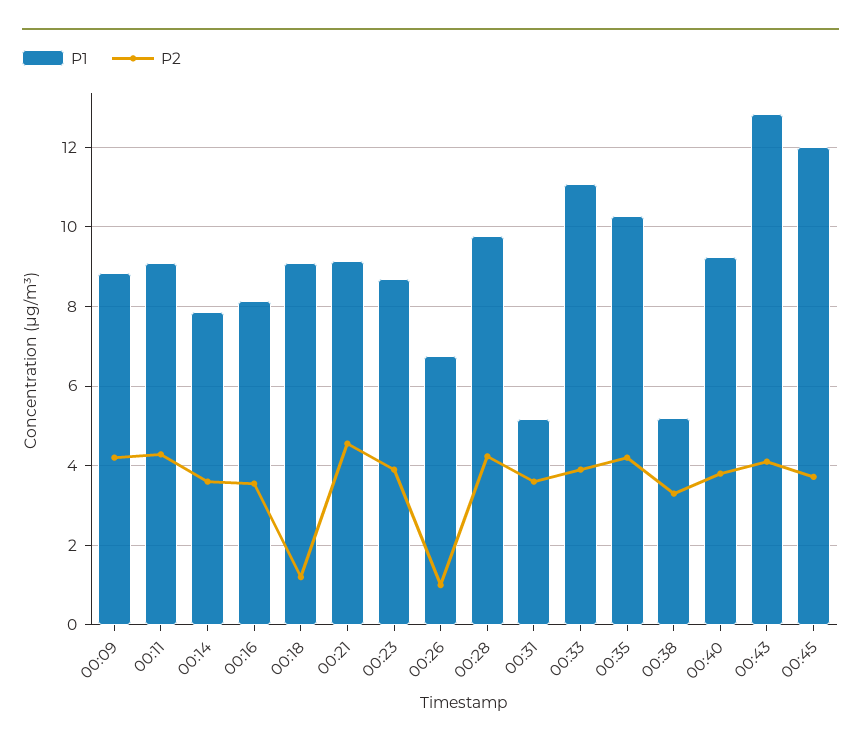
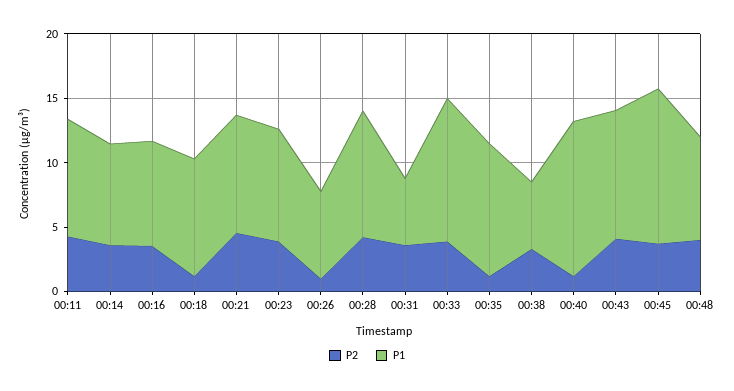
P1, 00:09: 8.8 -> none
P2, 00:09: 4.2 -> none
P2, 00:35: 4.2 -> 1
P1, 00:40: 9.2 -> 12
P2, 00:40: 3.8 -> 1
P1, 00:43: 12.8 -> 10
P2, 00:48: none -> 4
P1, 00:48: none -> 8

